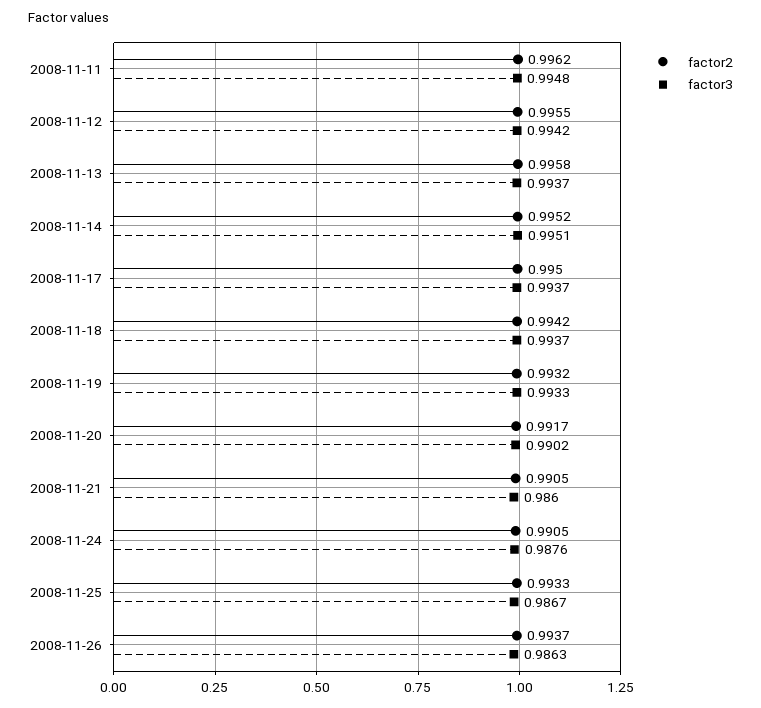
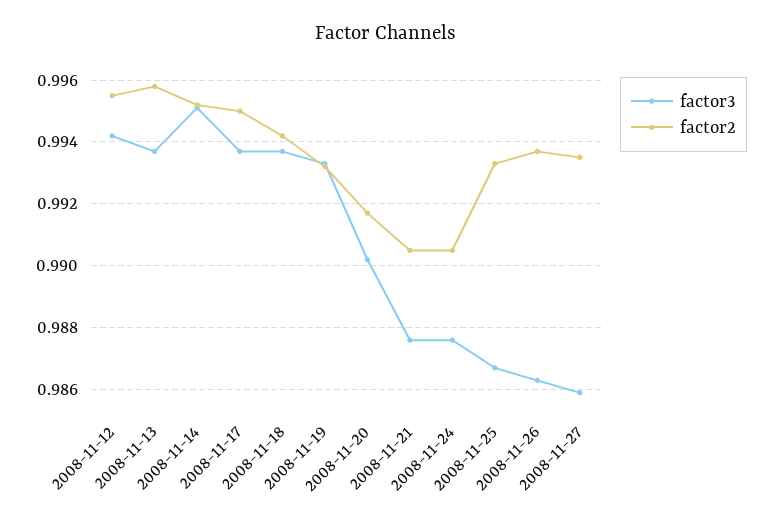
factor2, 2008-11-11: 0.9962 -> none
factor3, 2008-11-11: 0.9948 -> none
factor3, 2008-11-21: 0.986 -> 0.9875
factor3, 2008-11-27: none -> 0.986
factor2, 2008-11-27: none -> 0.9935

